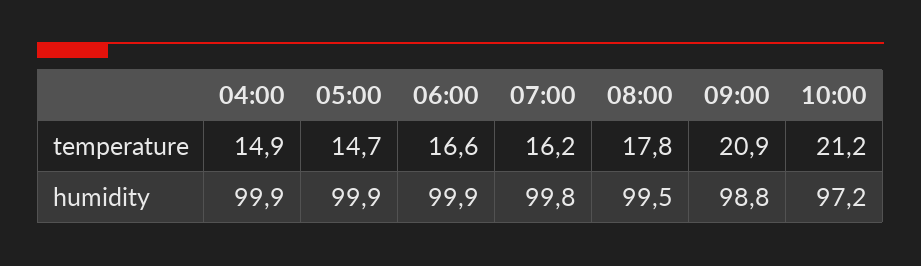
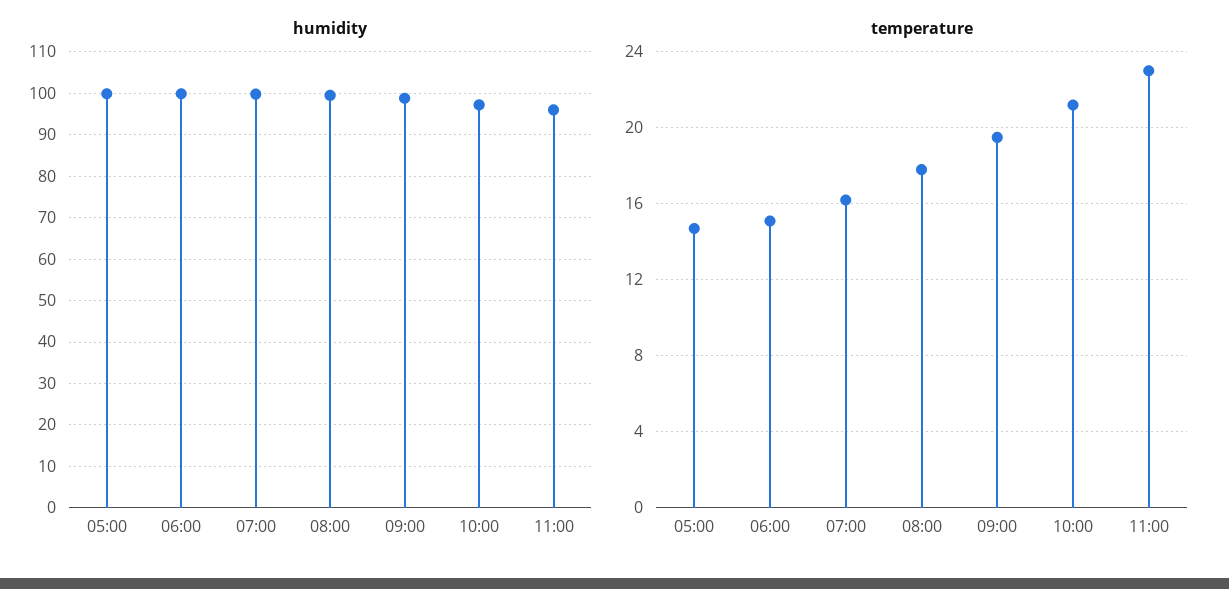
temperature, 04:00: 14.9 -> none
temperature, 06:00: 16.6 -> 15
temperature, 09:00: 20.9 -> 19.5
humidity, 04:00: 99.9 -> none
humidity, 11:00: none -> 96
temperature, 11:00: none -> 23

